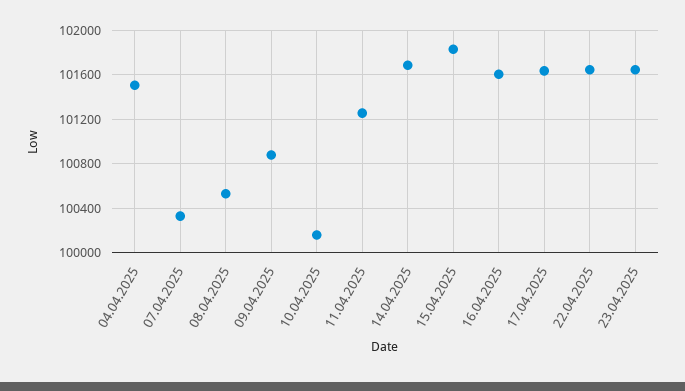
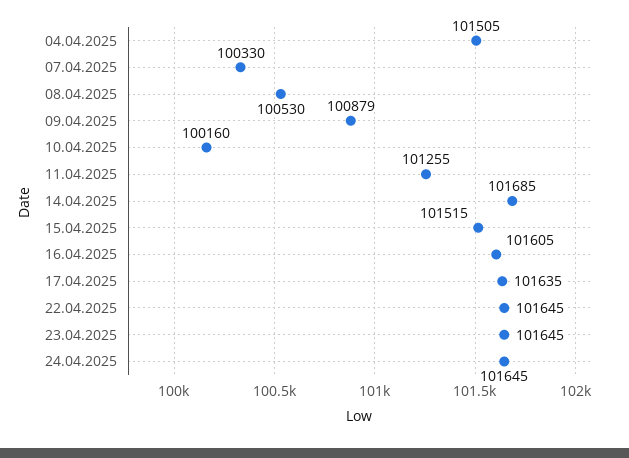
15.04.2025: 101800 -> 101515
24.04.2025: none -> 101645

